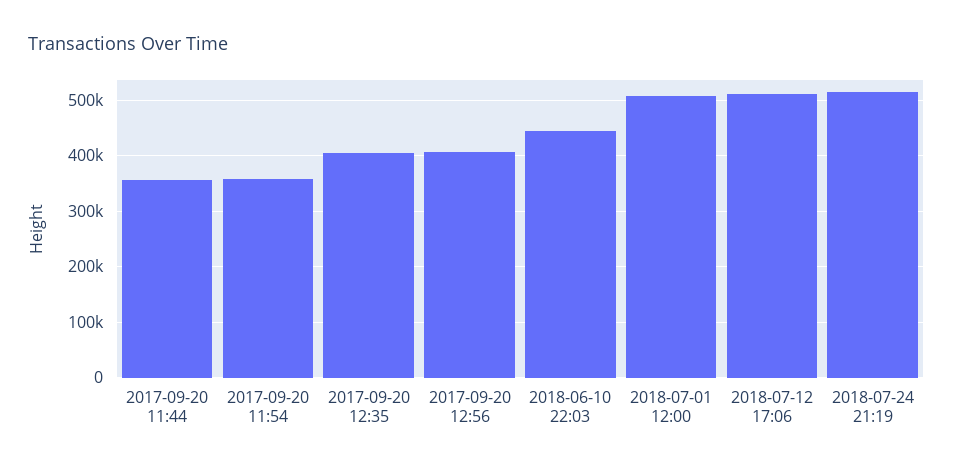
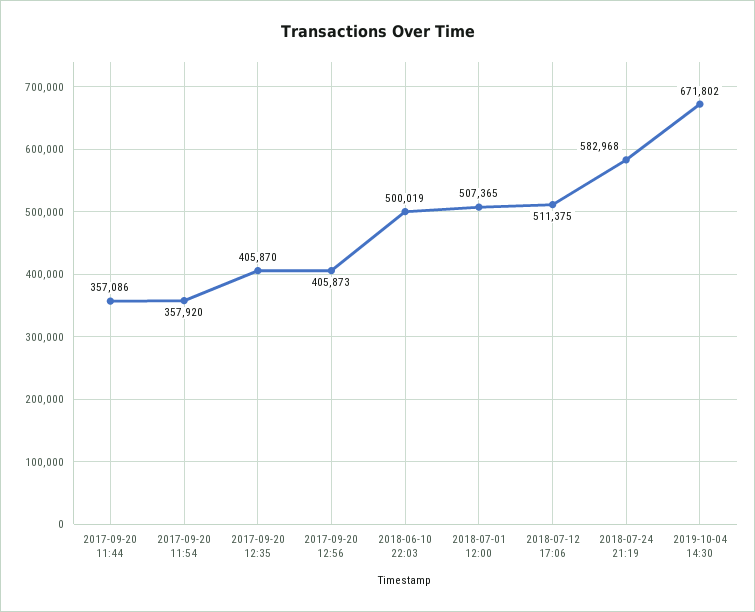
2018-06-10 22:03: 440000 -> 500019
2018-07-24 21:19: 520000 -> 582968
2019-10-04 14:30: none -> 671802

